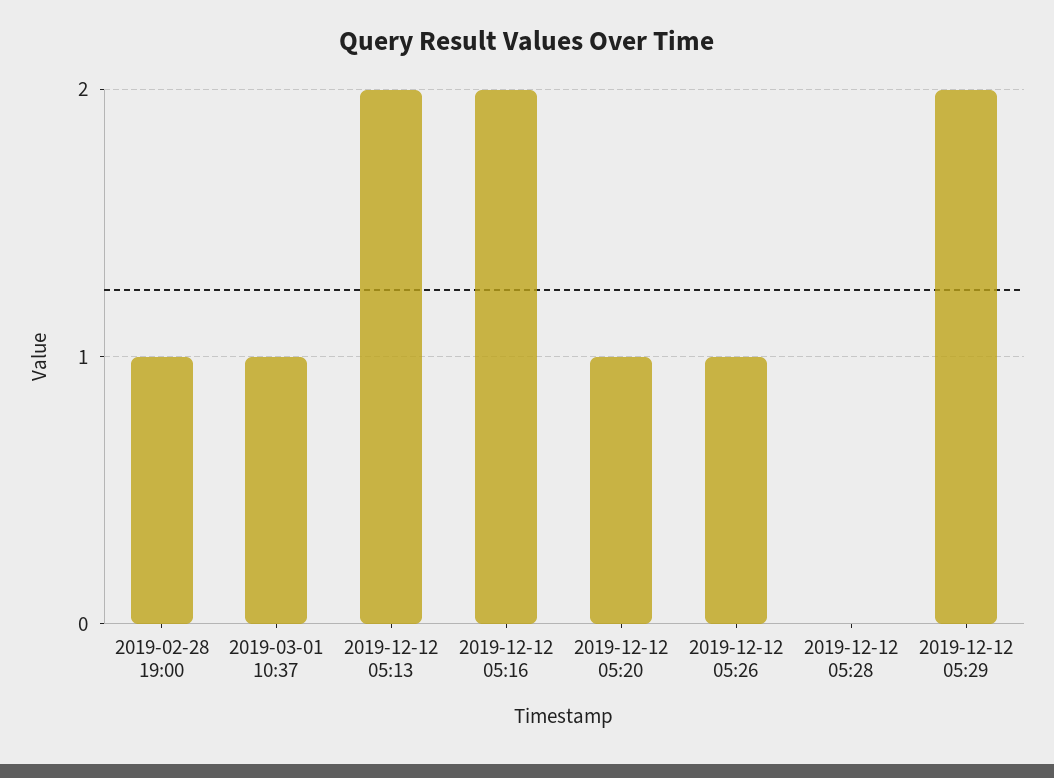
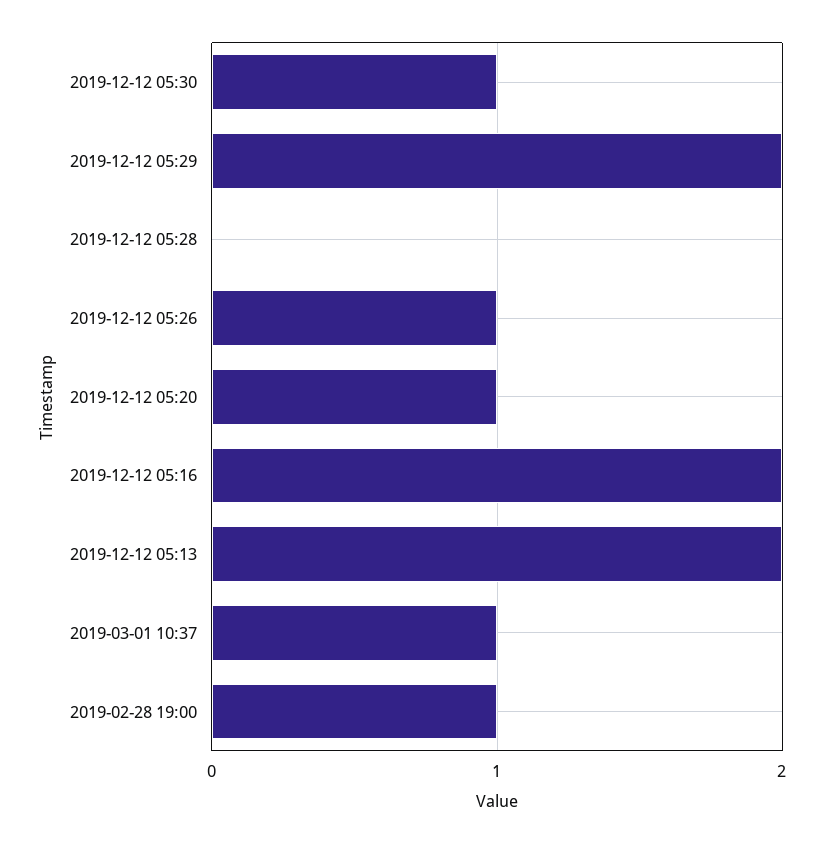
2019-12-12 05:30: none -> 1

